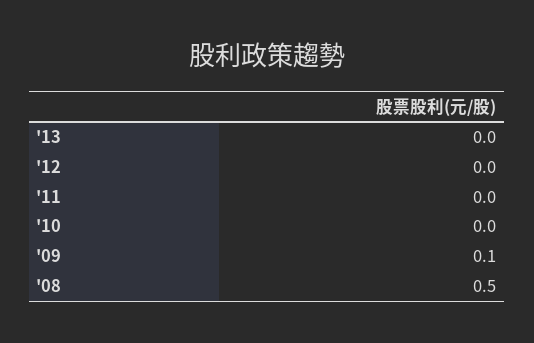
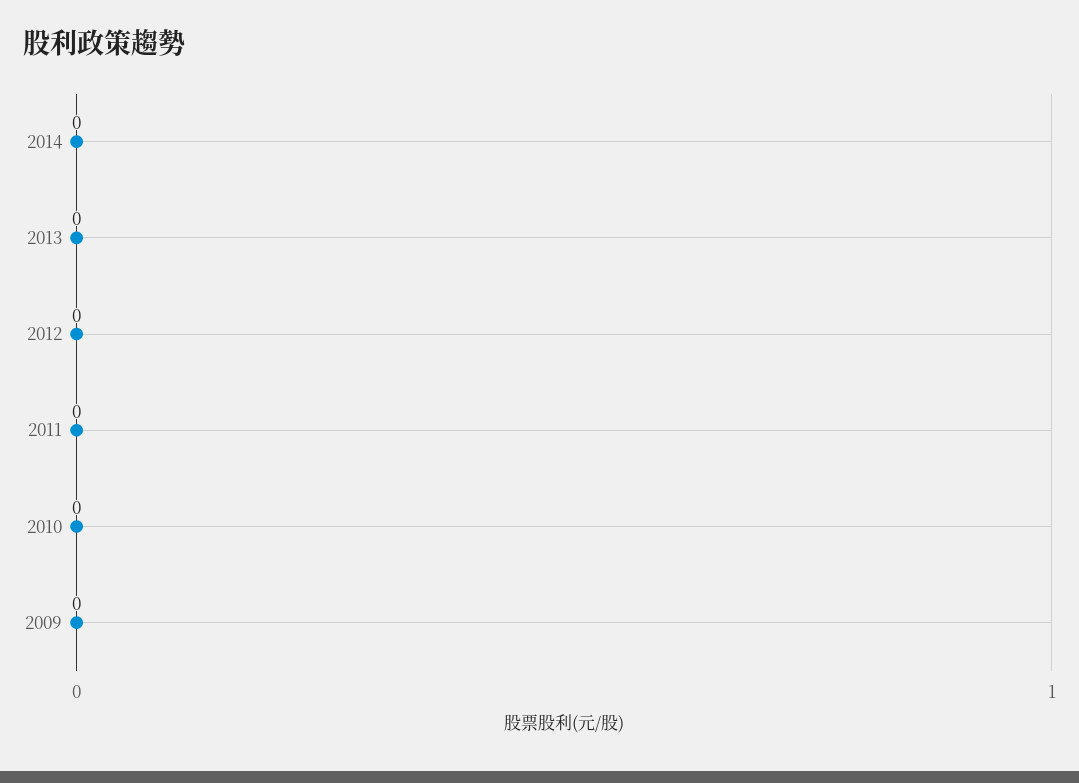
'09: 0.1 -> 0
'08: 0.5 -> none
2014: none -> 0

